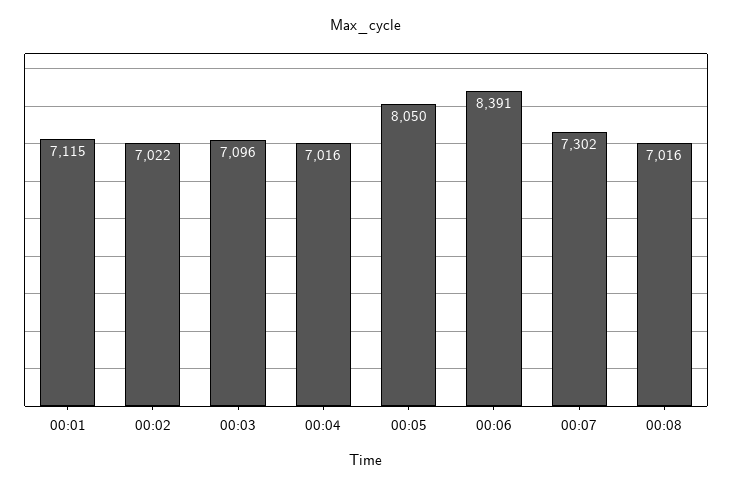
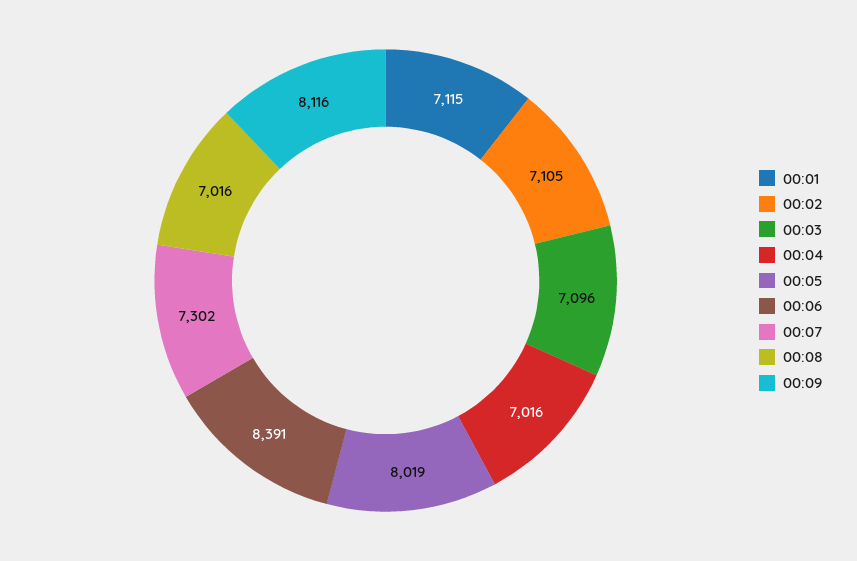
00:02: 7022 -> 7105
00:05: 8050 -> 8019
00:09: none -> 8116

